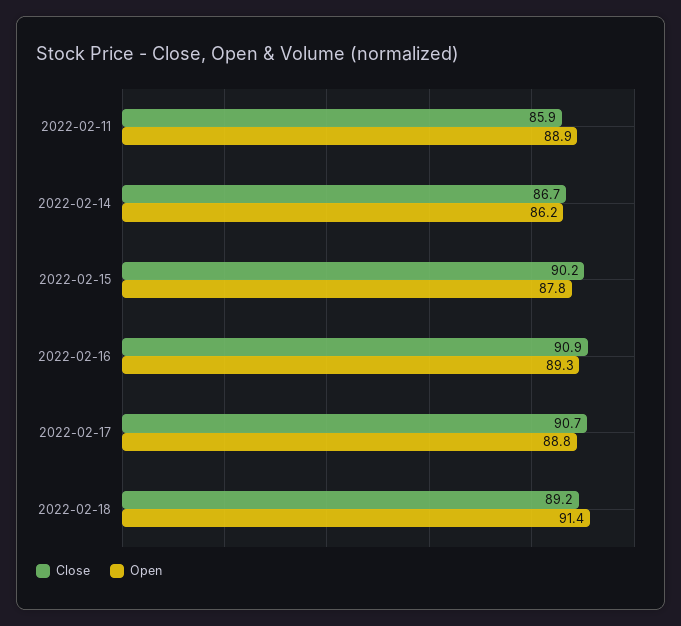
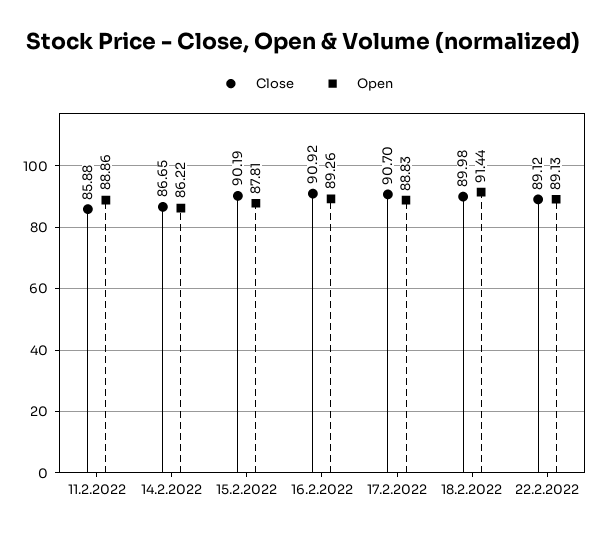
Close, 2022-02-18: 89.2 -> 89.98
Close, 22.2.2022: none -> 89.12
Open, 22.2.2022: none -> 89.13

